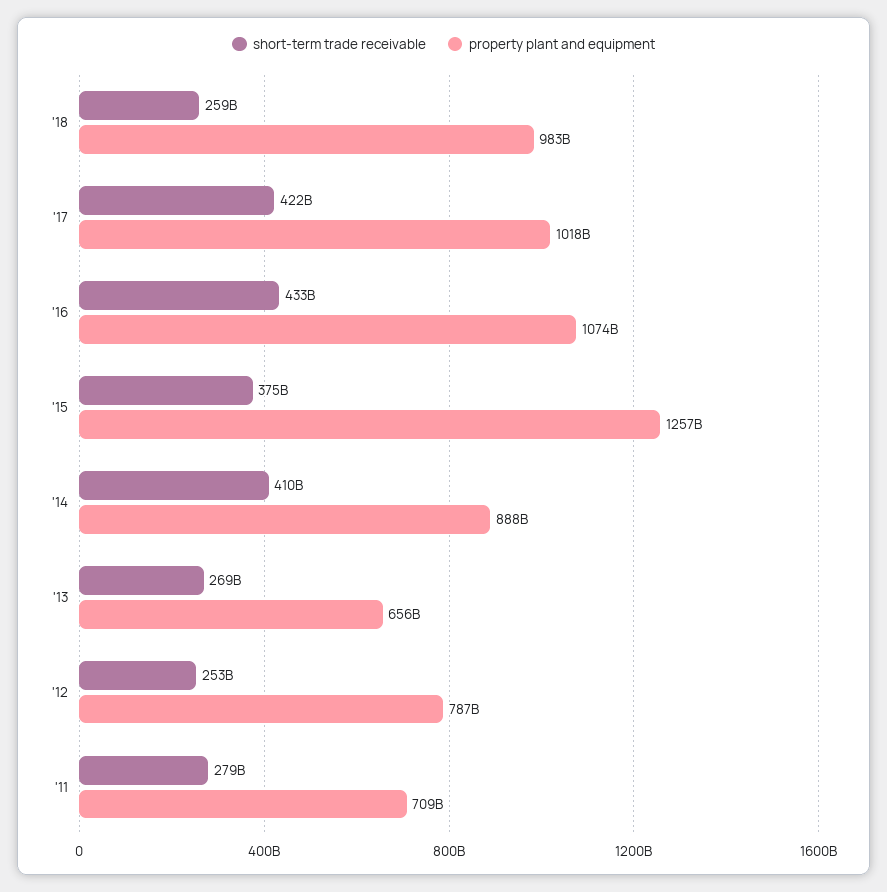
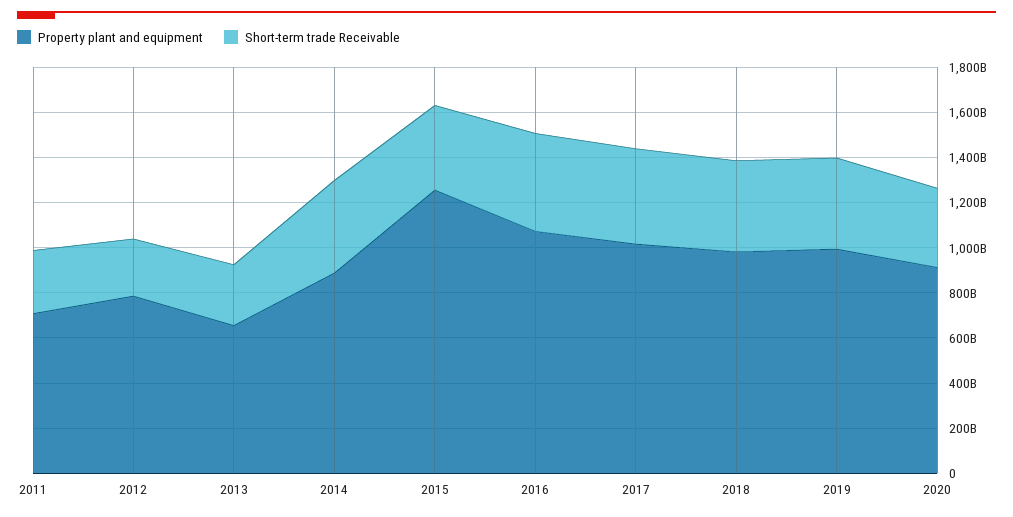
short-term trade receivable, '18: 259000000000 -> 400000000000
property plant and equipment, 2019: none -> 1000000000000
short-term trade receivable, 2019: none -> 400000000000
property plant and equipment, 2020: none -> 900000000000
short-term trade receivable, 2020: none -> 350000000000

